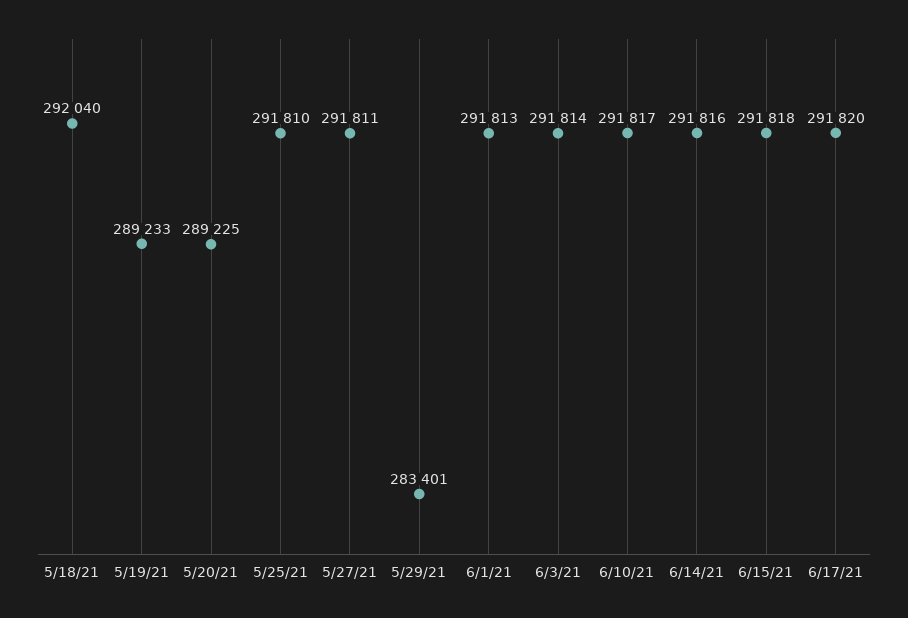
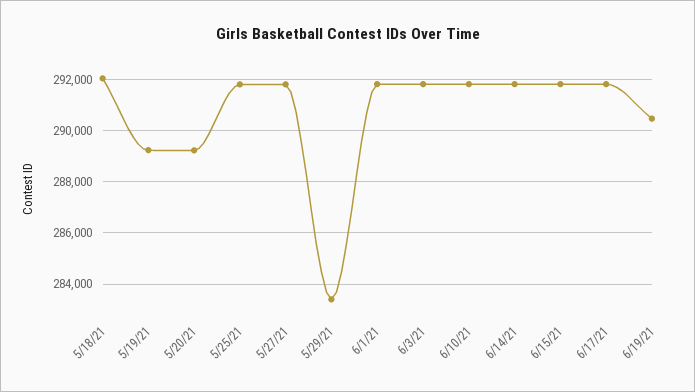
6/19/21: none -> 290500

